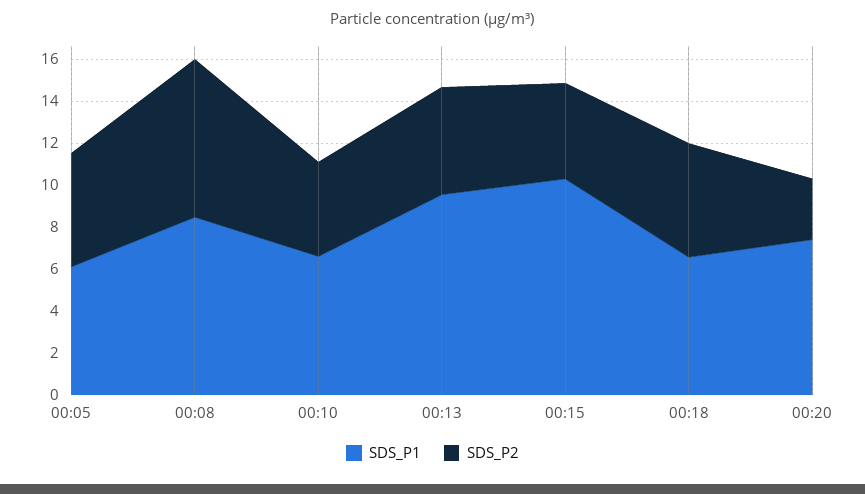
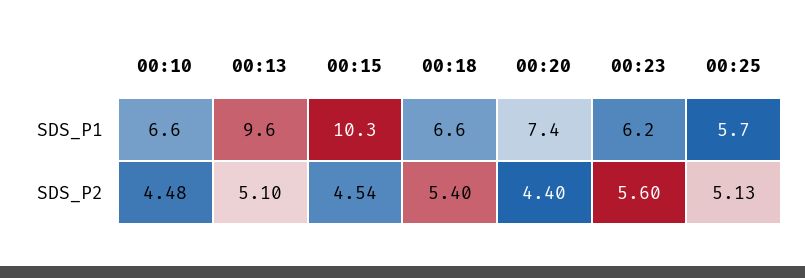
SDS_P1, 00:05: 6 -> none
SDS_P2, 00:05: 5.5 -> none
SDS_P1, 00:08: 8.5 -> none
SDS_P2, 00:08: 7.5 -> none
SDS_P2, 00:20: 3 -> 4.4
SDS_P1, 00:23: none -> 6.2
SDS_P1, 00:25: none -> 5.7
SDS_P2, 00:23: none -> 5.6
SDS_P2, 00:25: none -> 5.13

